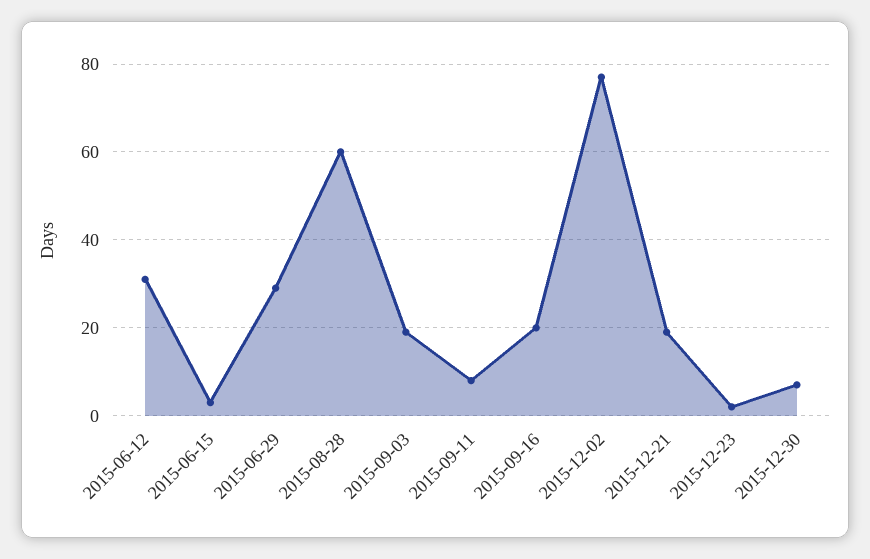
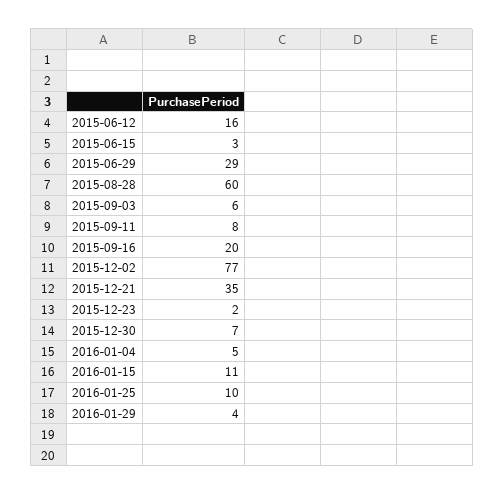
2015-06-12: 30 -> 16
2015-09-03: 20 -> 6
2015-12-21: 20 -> 35
2016-01-04: none -> 5
2016-01-15: none -> 11
2016-01-25: none -> 10
2016-01-29: none -> 4

